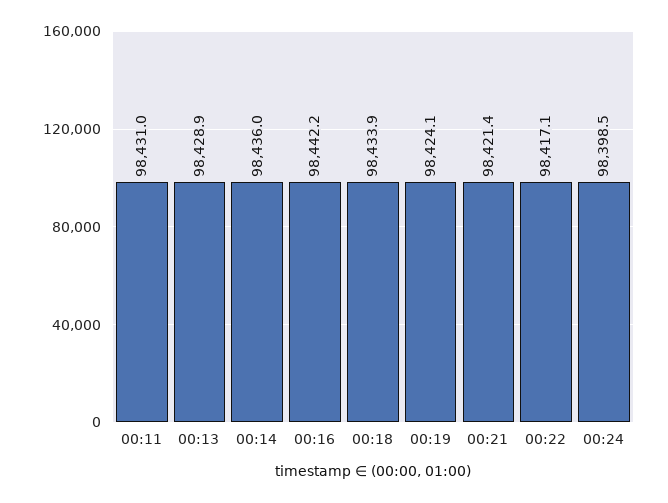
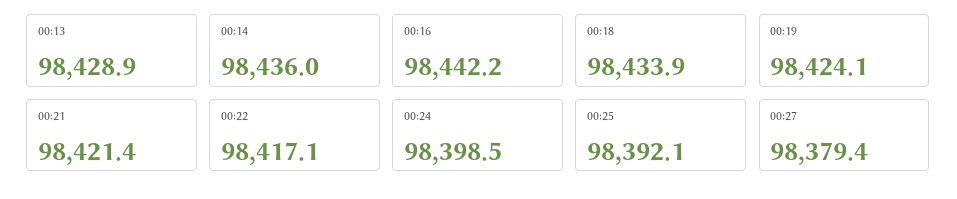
00:11: 98431 -> none
00:25: none -> 98392.1
00:27: none -> 98379.4

